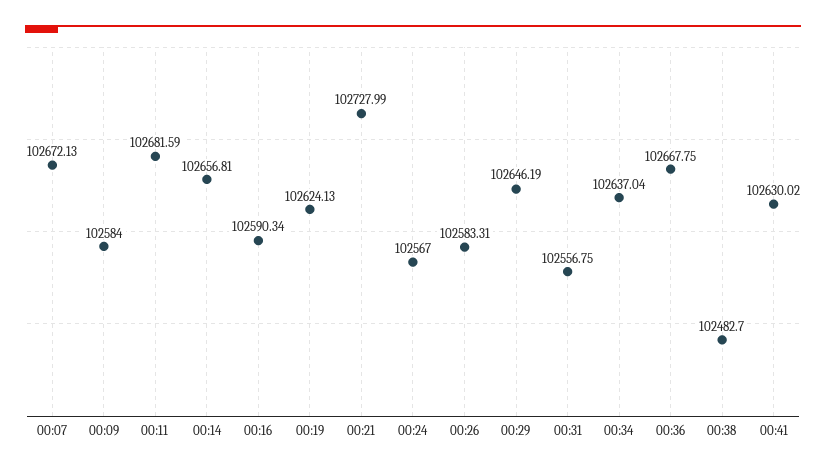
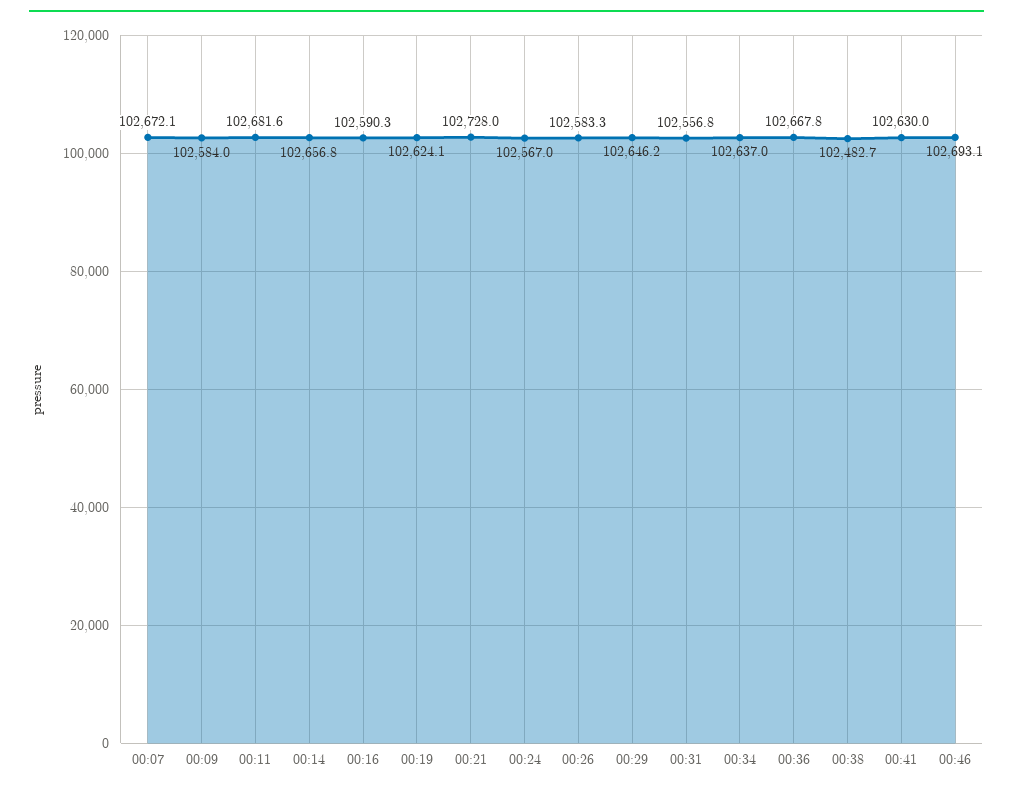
00:46: none -> 102693.1

